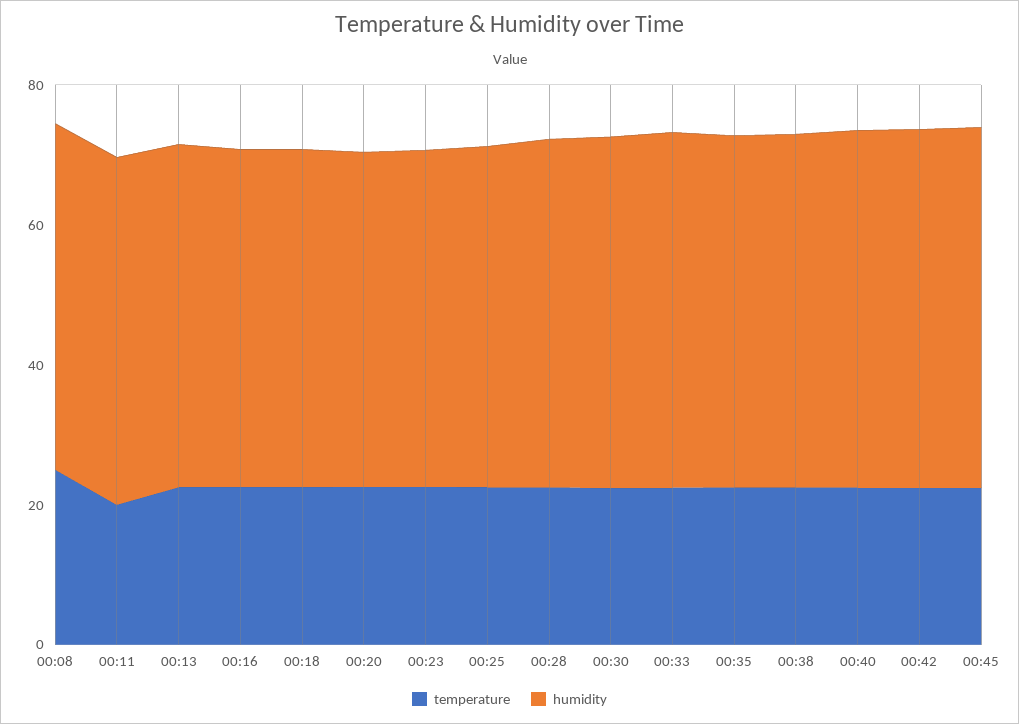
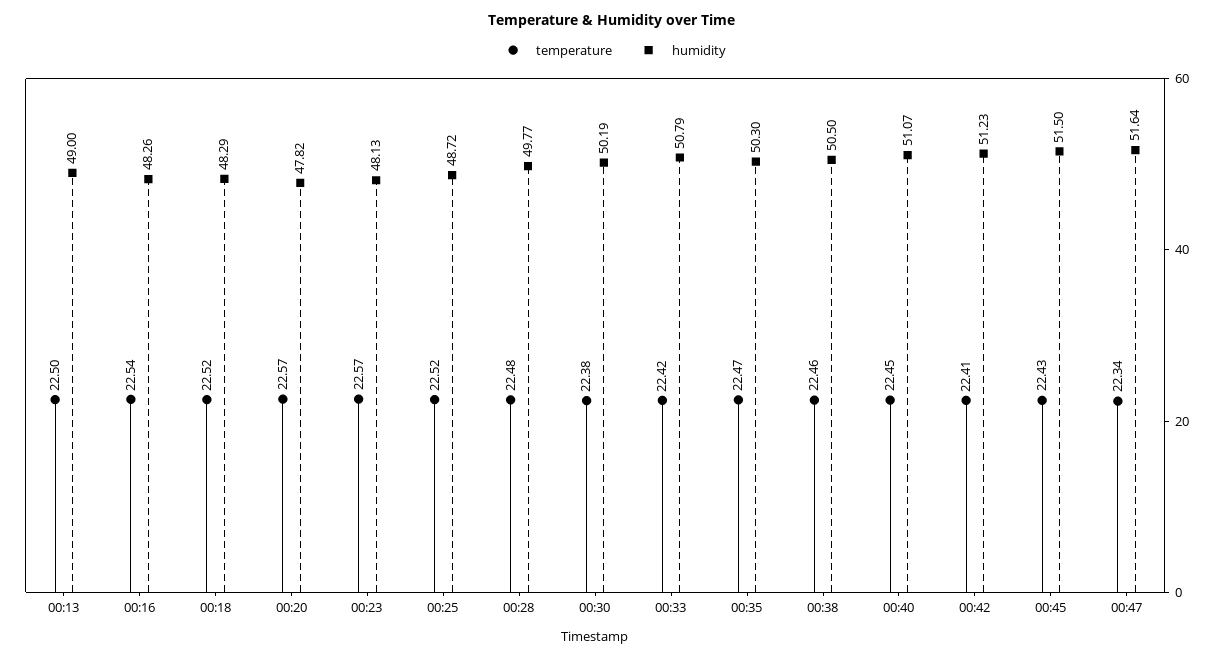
temperature, 00:08: 25 -> none
humidity, 00:08: 50 -> none
temperature, 00:11: 20 -> none
humidity, 00:11: 50 -> none
temperature, 00:47: none -> 22.34
humidity, 00:47: none -> 51.64

